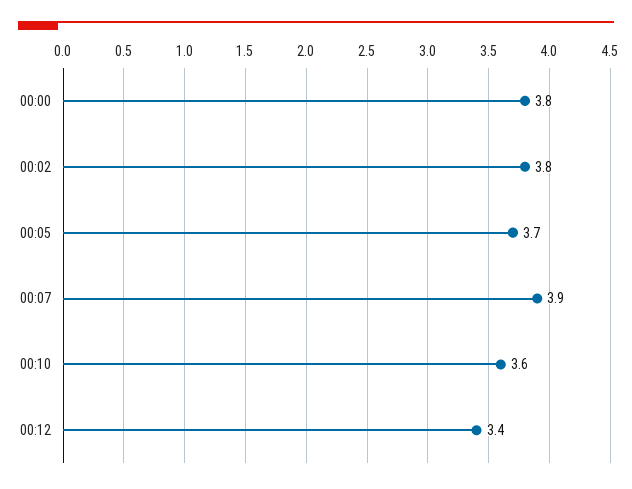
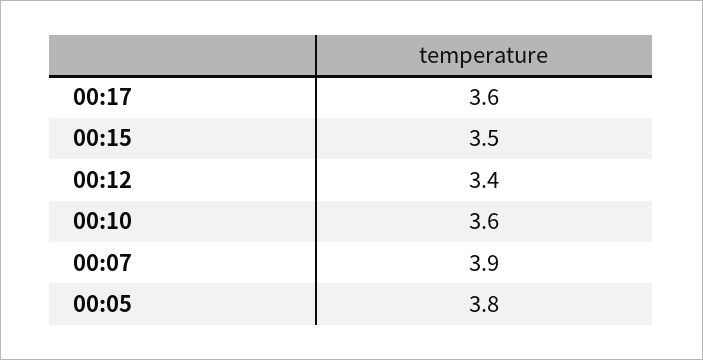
00:00: 3.8 -> none
00:02: 3.8 -> none
00:05: 3.7 -> 3.8
00:17: none -> 3.6
00:15: none -> 3.5

